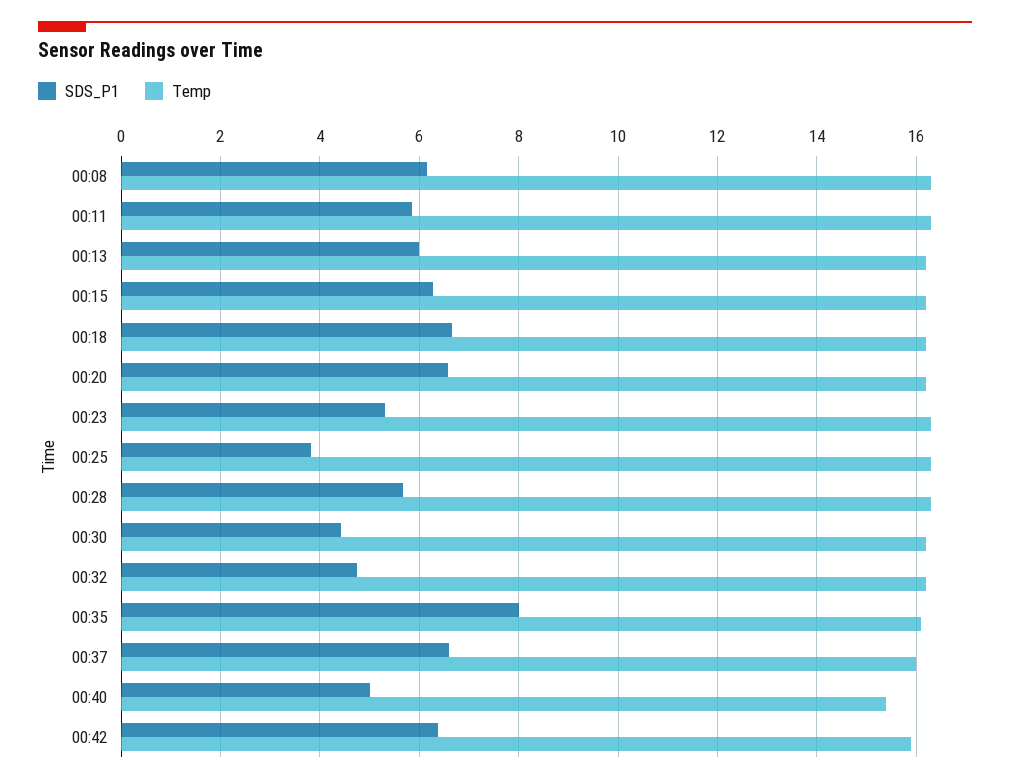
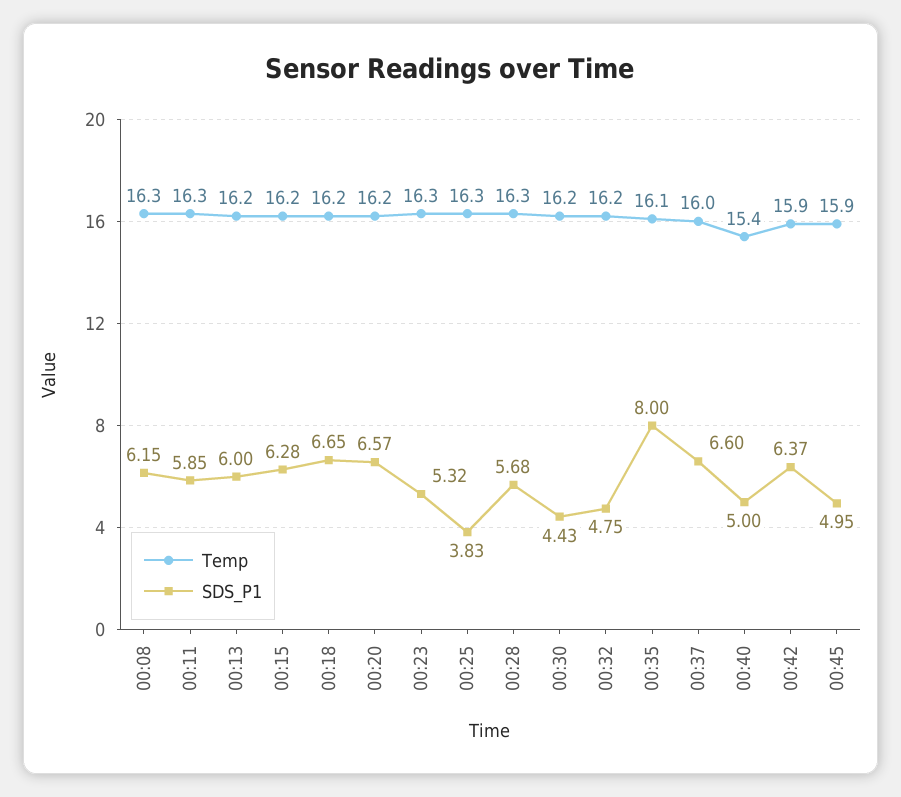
Temp, 00:45: none -> 15.9
SDS_P1, 00:45: none -> 4.95

